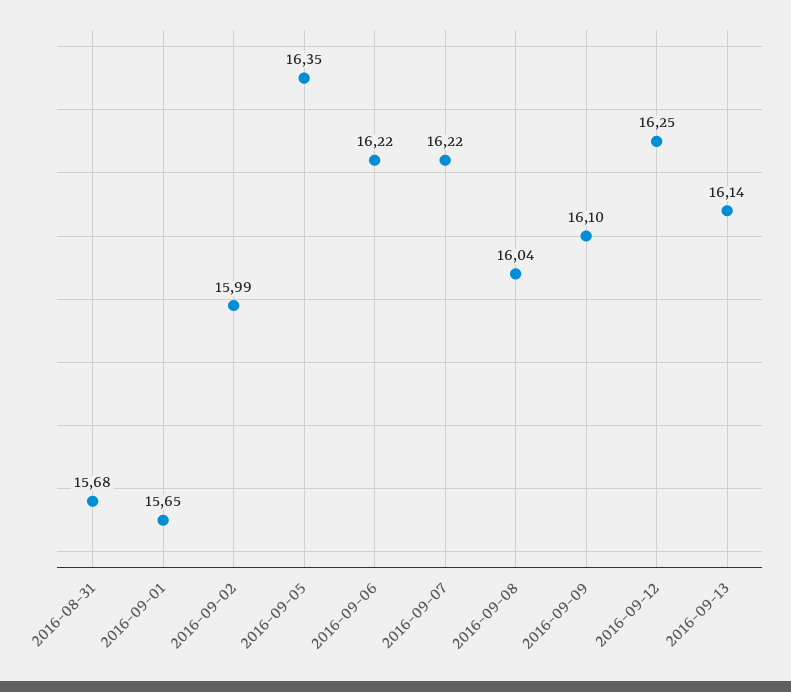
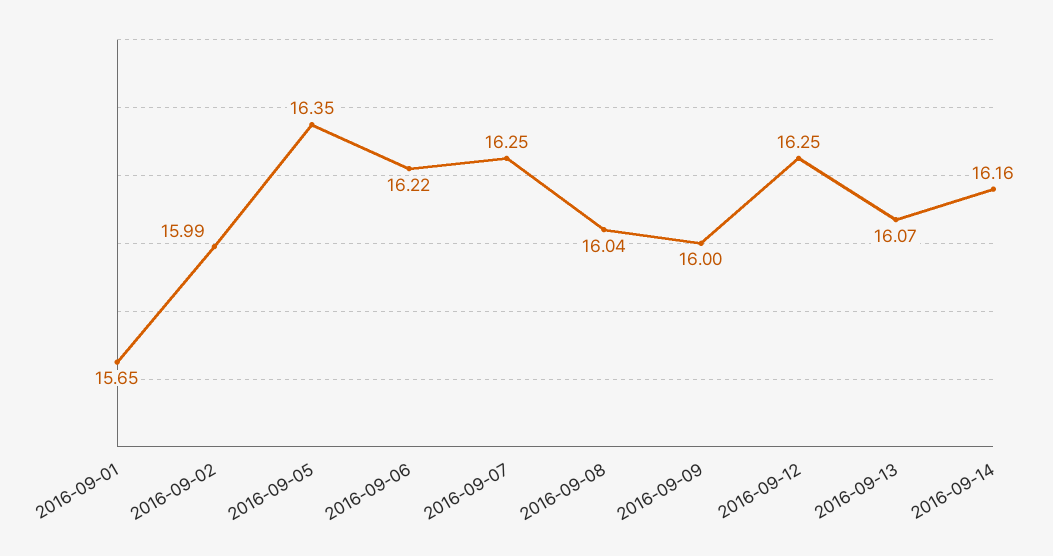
2016-08-31: 15.68 -> none
2016-09-07: 16.22 -> 16.25
2016-09-09: 16.1 -> 16
2016-09-13: 16.14 -> 16.07
2016-09-14: none -> 16.16

